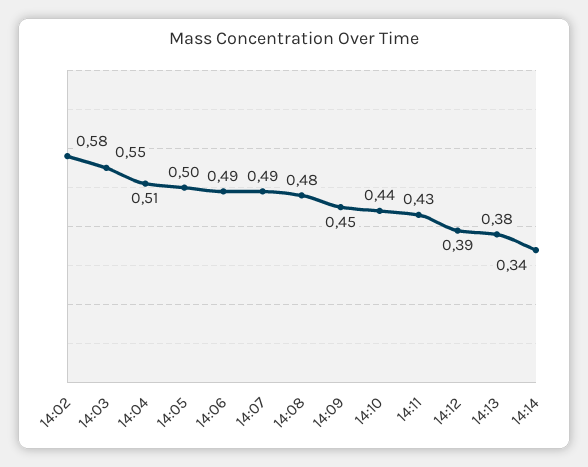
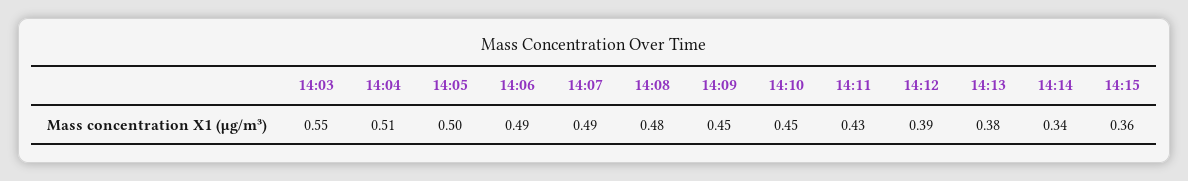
14:02: 0.58 -> none
14:10: 0.44 -> 0.45
14:15: none -> 0.36

